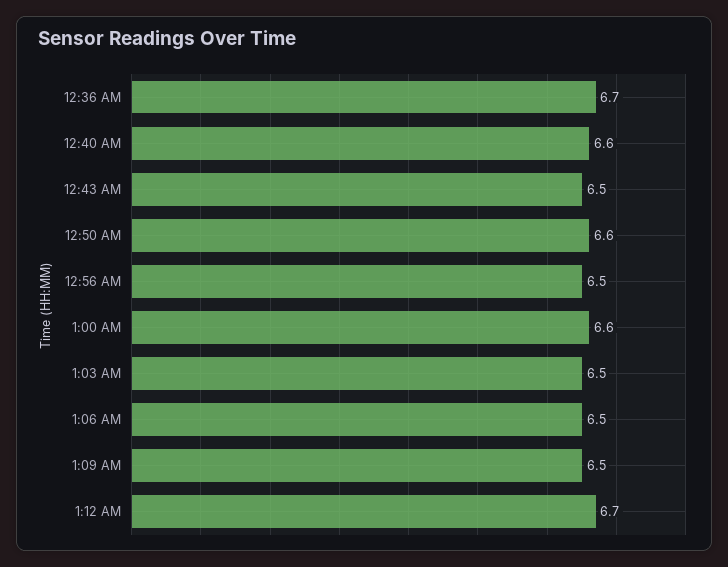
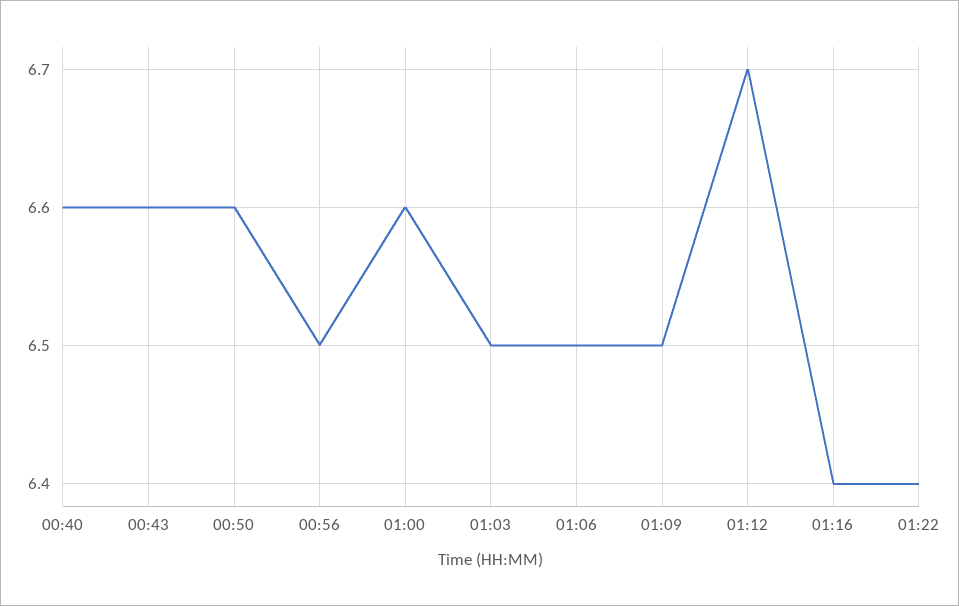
12:36 AM: 6.7 -> none
12:43 AM: 6.5 -> 6.6
01:16: none -> 6.4
01:22: none -> 6.4

